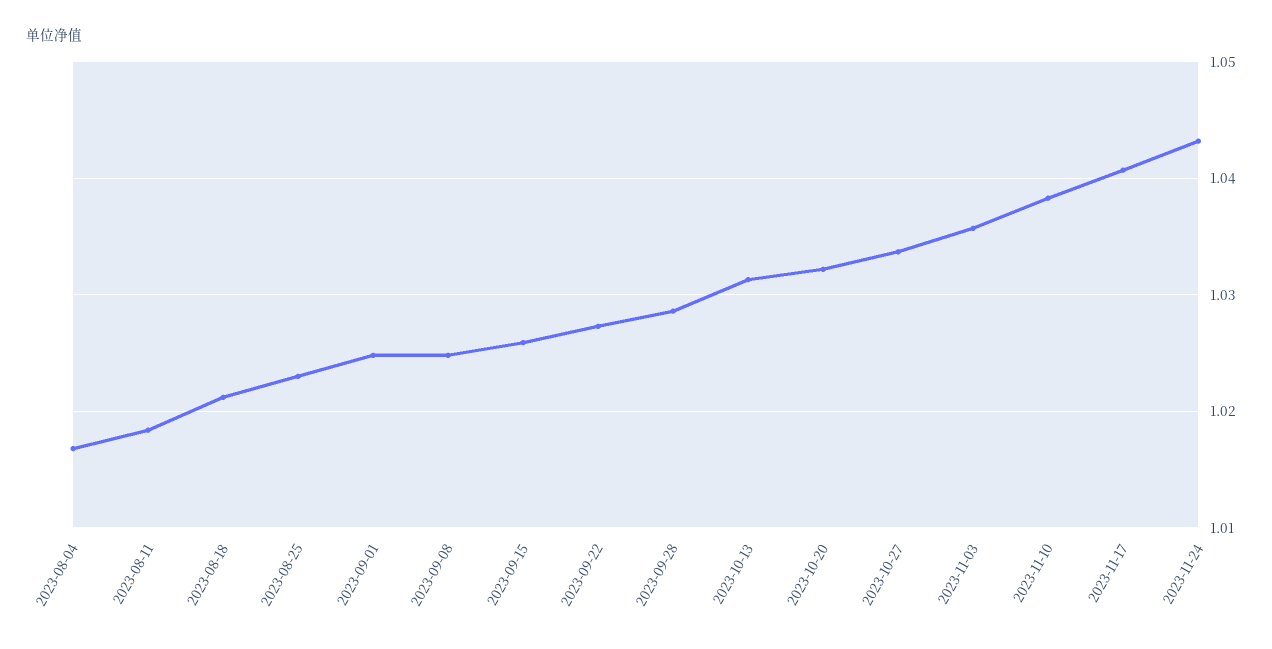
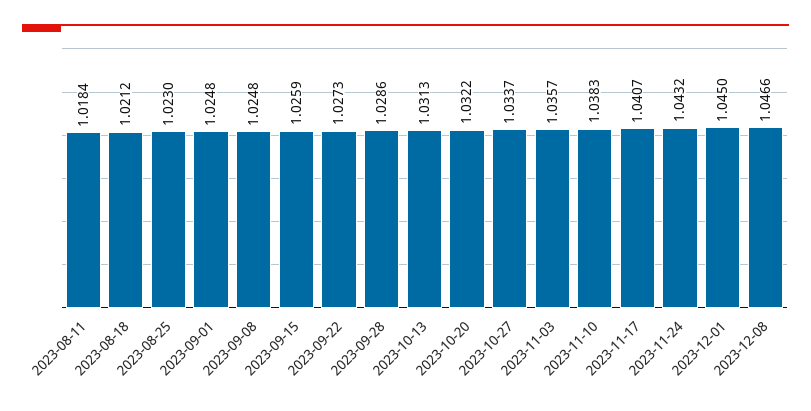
2023-08-04: 1.017 -> none
2023-12-01: none -> 1.045
2023-12-08: none -> 1.0466

